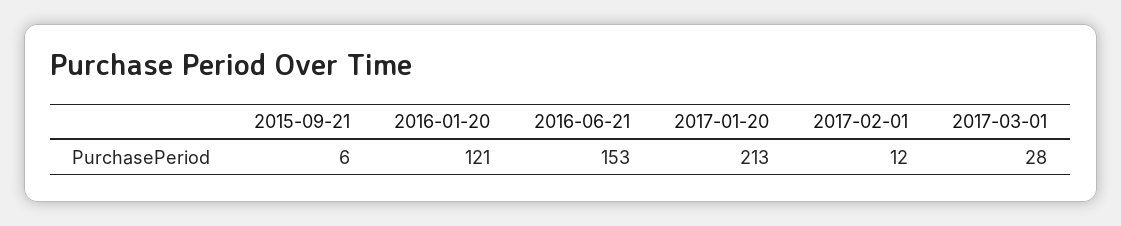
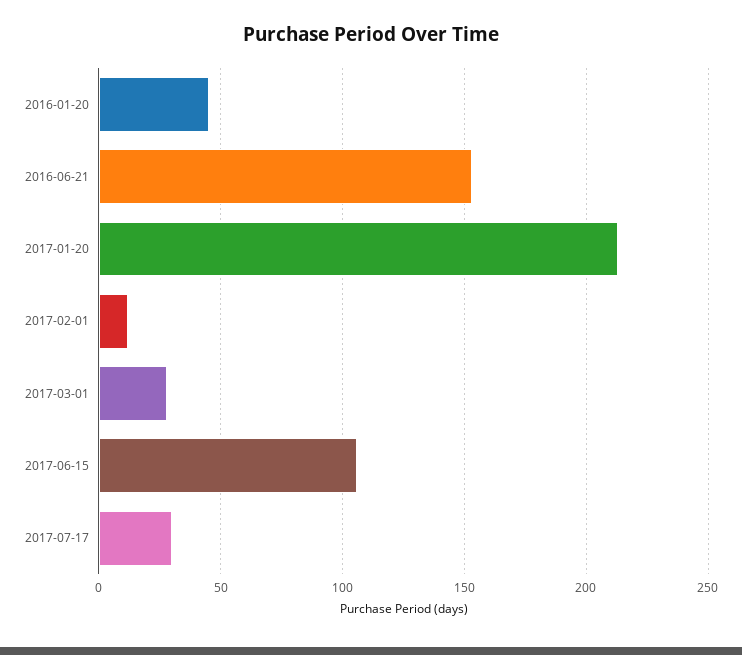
2015-09-21: 6 -> none
2016-01-20: 121 -> 45
2017-06-15: none -> 105
2017-07-17: none -> 30

